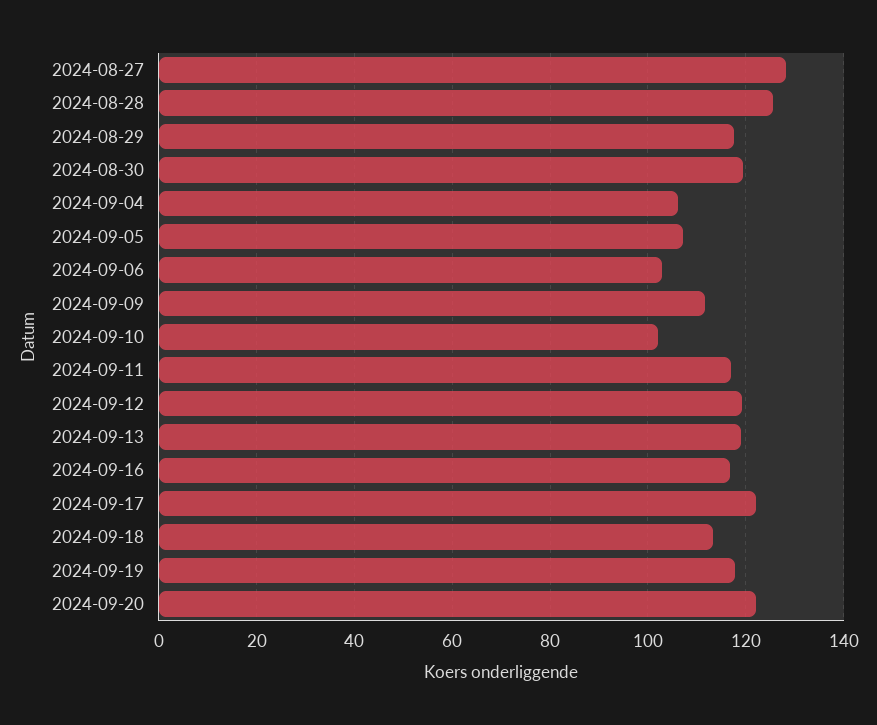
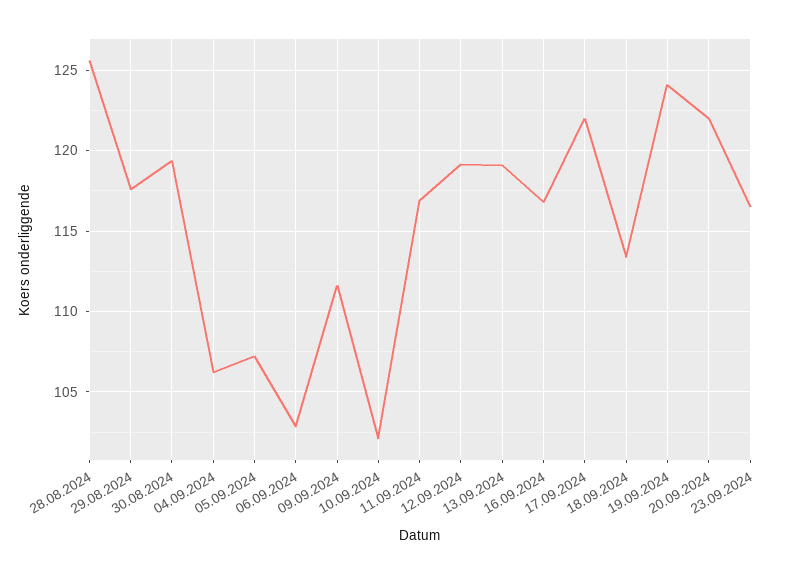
2024-08-27: 128 -> none
2024-09-19: 118 -> 124
23.09.2024: none -> 116.5

